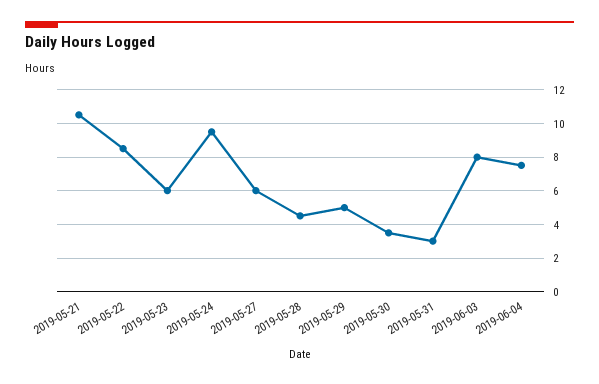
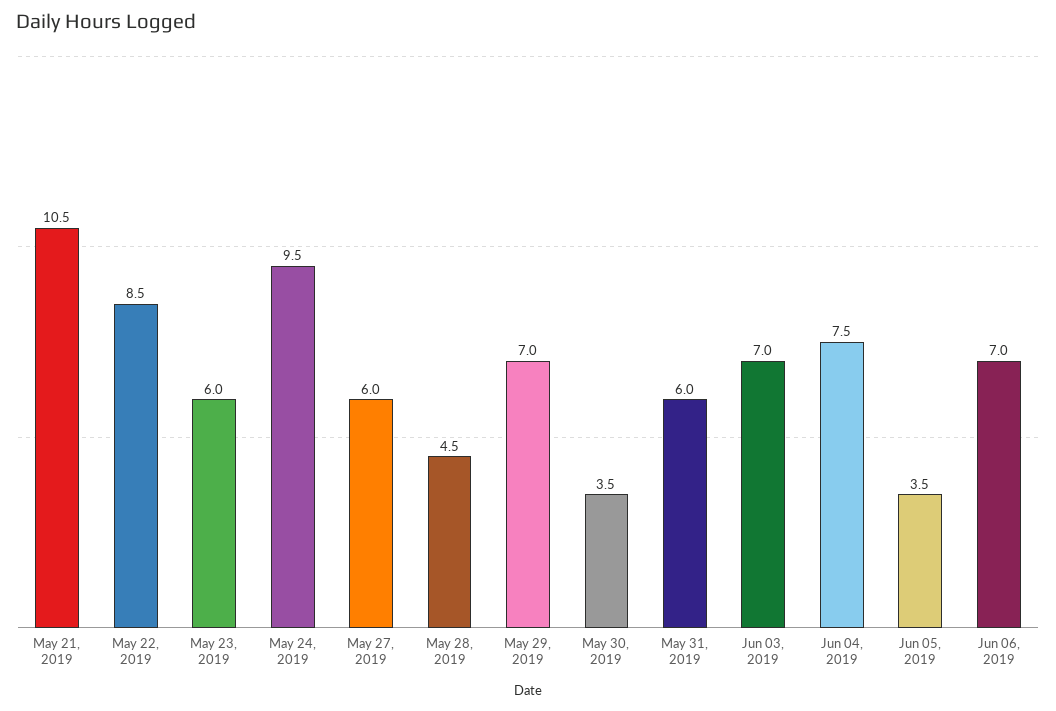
2019-05-29: 5 -> 7
2019-05-31: 3 -> 6
2019-06-03: 8 -> 7
Jun 05, 2019: none -> 3.5
Jun 06, 2019: none -> 7

